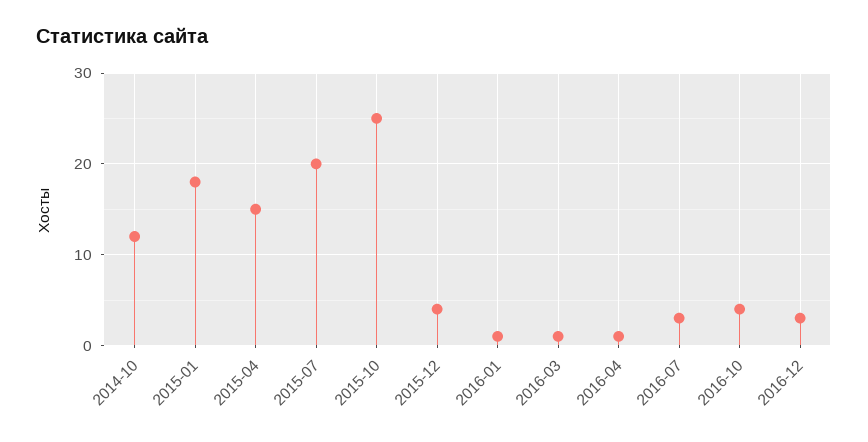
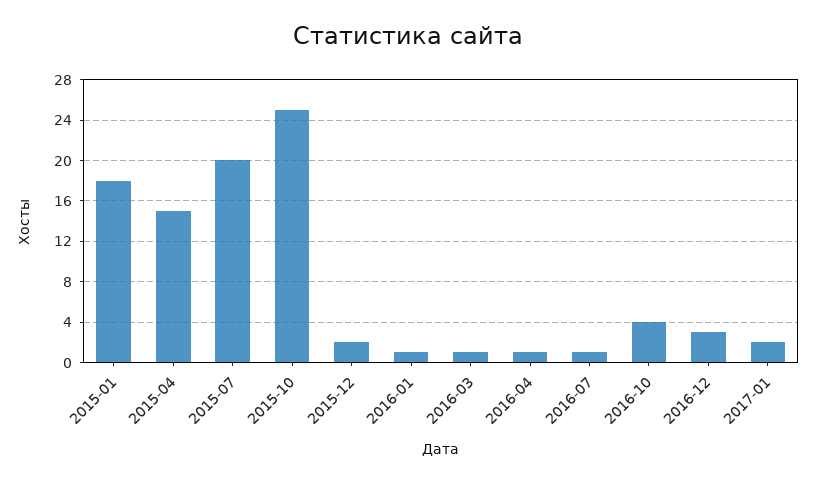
2014-10: 12 -> none
2015-12: 4 -> 2
2016-07: 3 -> 1
2017-01: none -> 2

